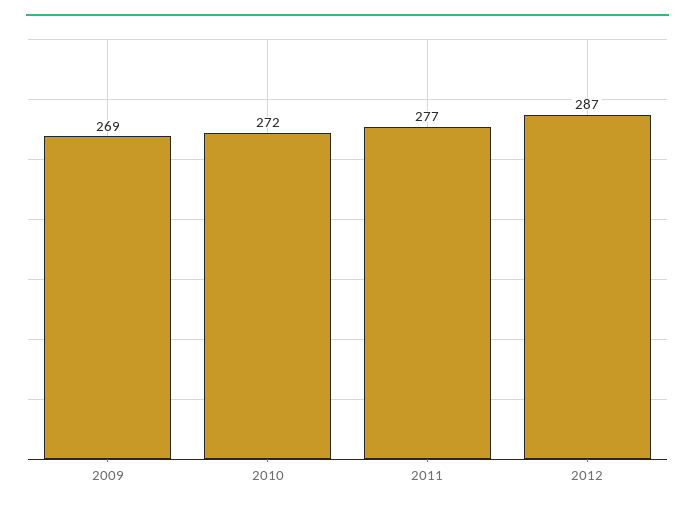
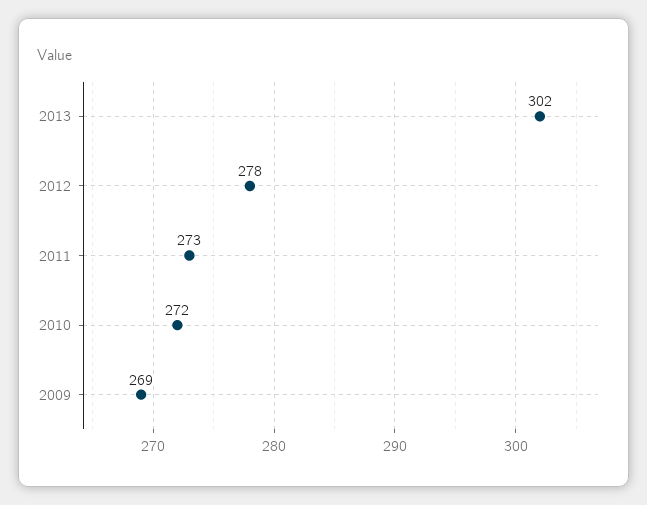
2011: 277 -> 273
2012: 287 -> 278
2013: none -> 302

